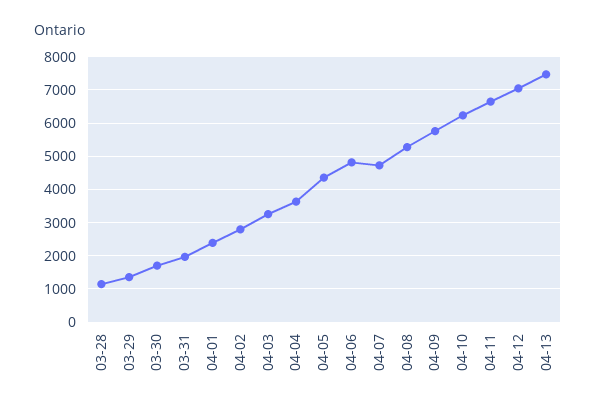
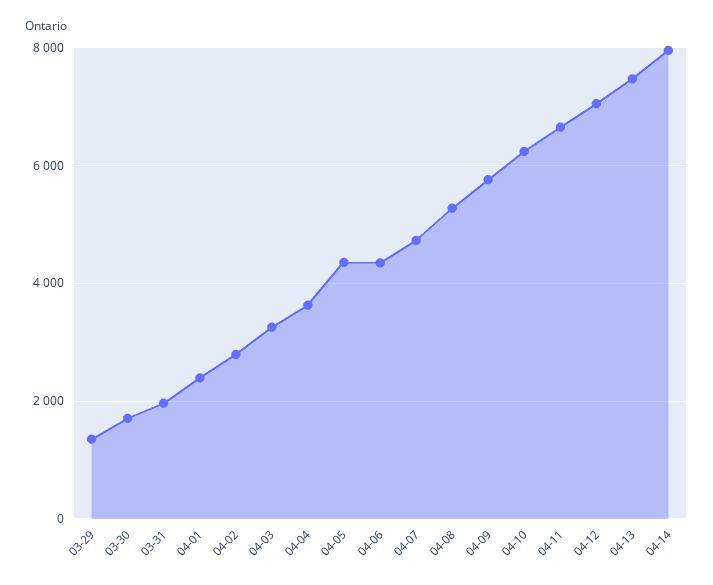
03-28: 1200 -> none
04-06: 4800 -> 4400
04-14: none -> 8000

